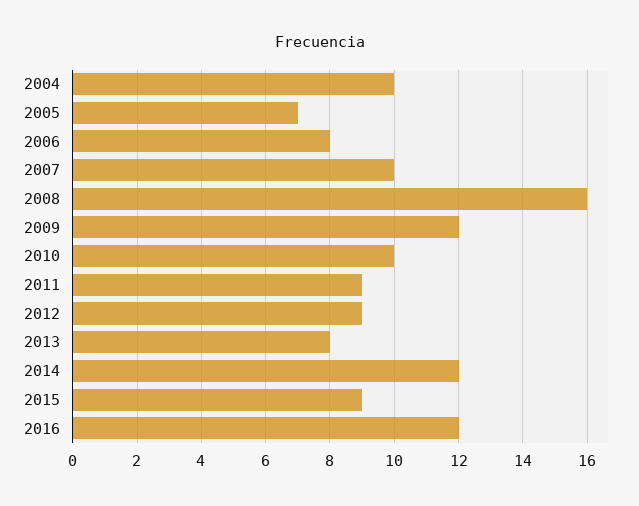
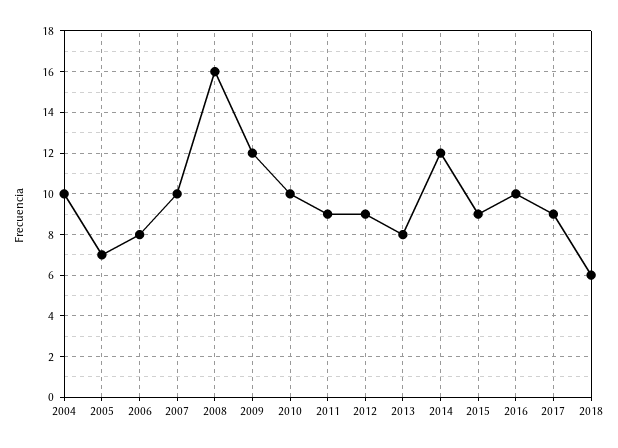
2016: 12 -> 10
2017: none -> 9
2018: none -> 6

